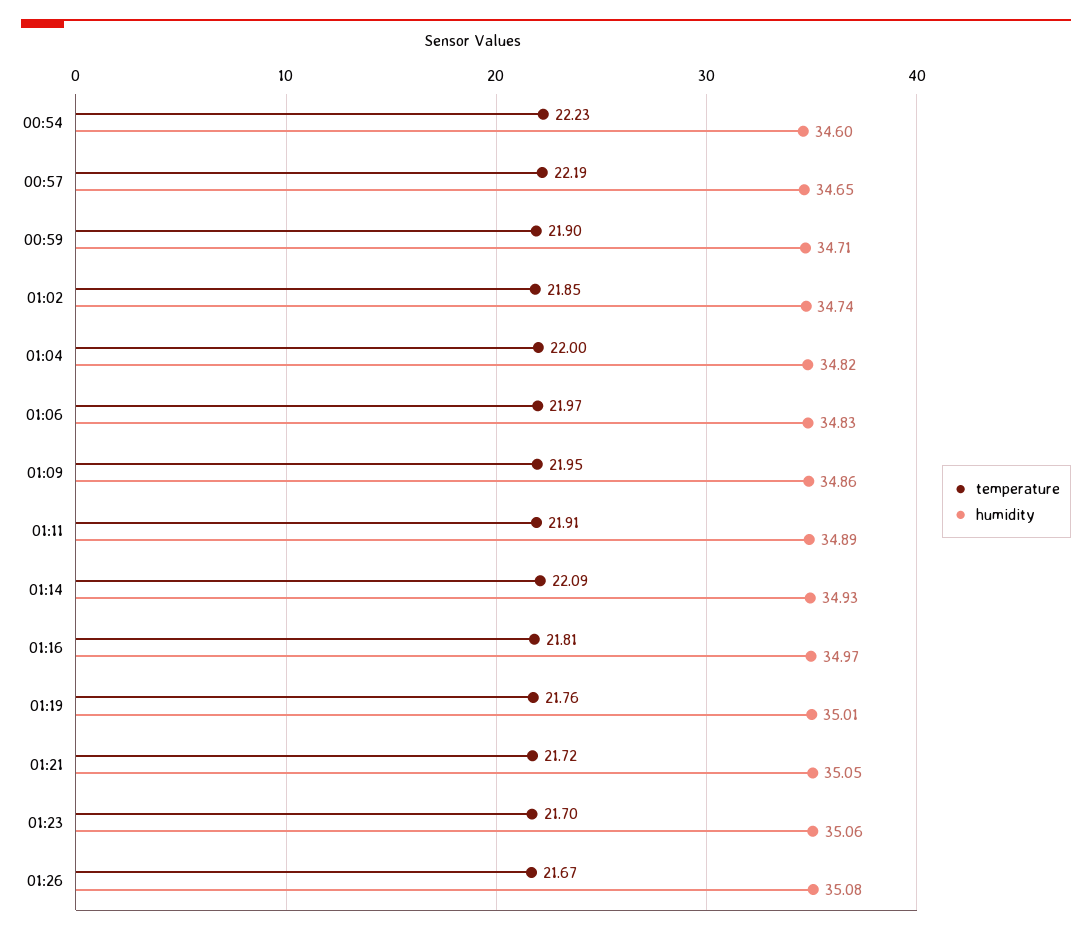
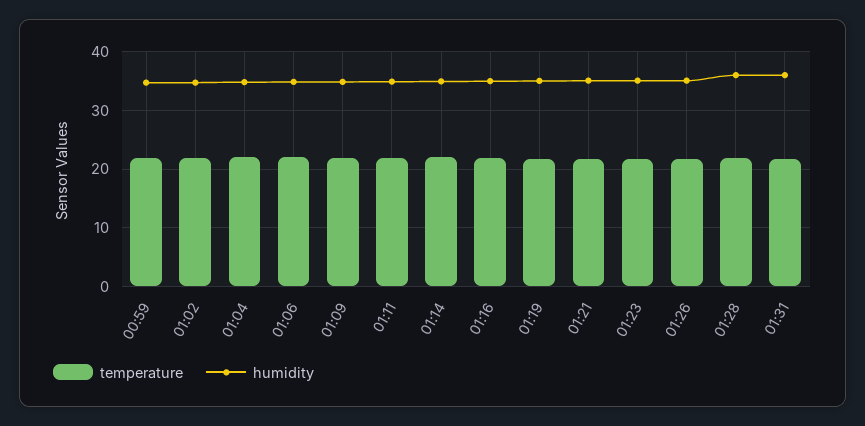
temperature, 00:54: 22.23 -> none
humidity, 00:54: 34.6 -> none
temperature, 00:57: 22.19 -> none
humidity, 00:57: 34.65 -> none
temperature, 01:28: none -> 22
humidity, 01:28: none -> 36
temperature, 01:31: none -> 22
humidity, 01:31: none -> 36

